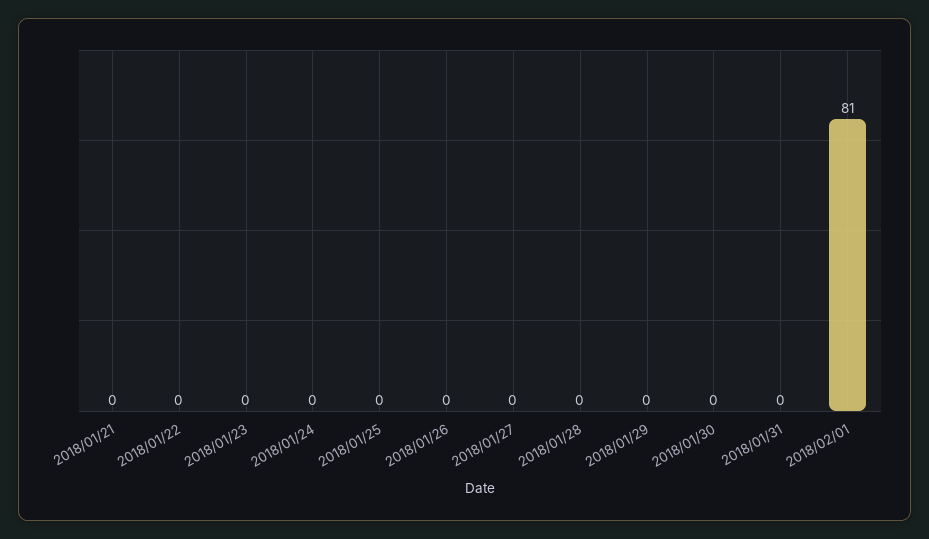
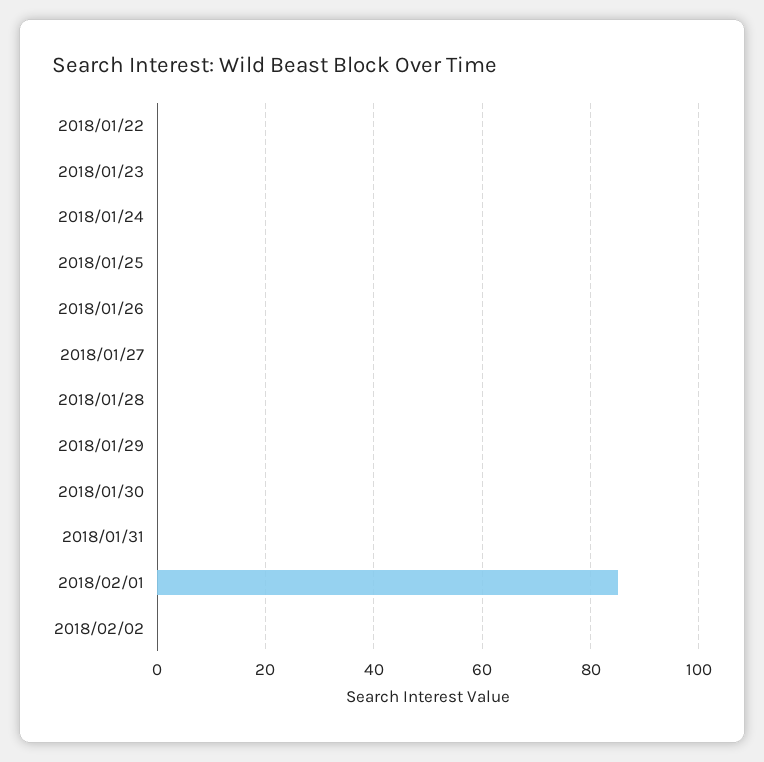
2018/01/21: 0 -> none
2018/02/01: 81 -> 85
2018/02/02: none -> 0

